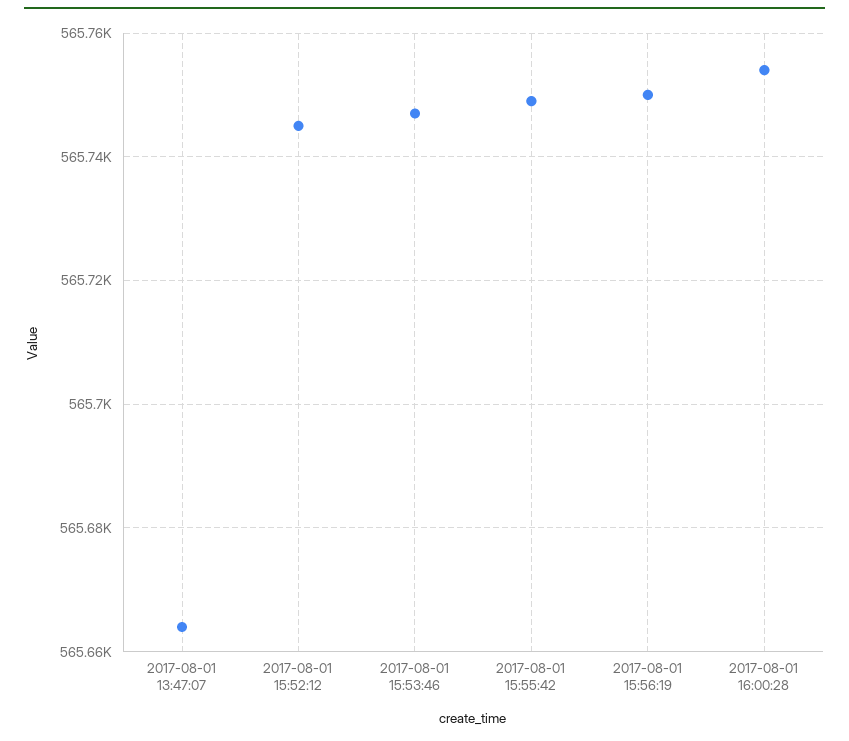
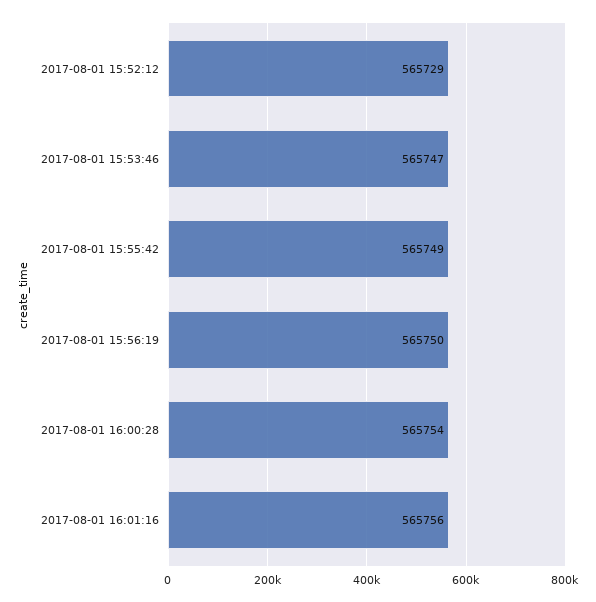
2017-08-01 13:47:07: 565665 -> none
2017-08-01 15:52:12: 565745 -> 565729
2017-08-01 16:01:16: none -> 565756

